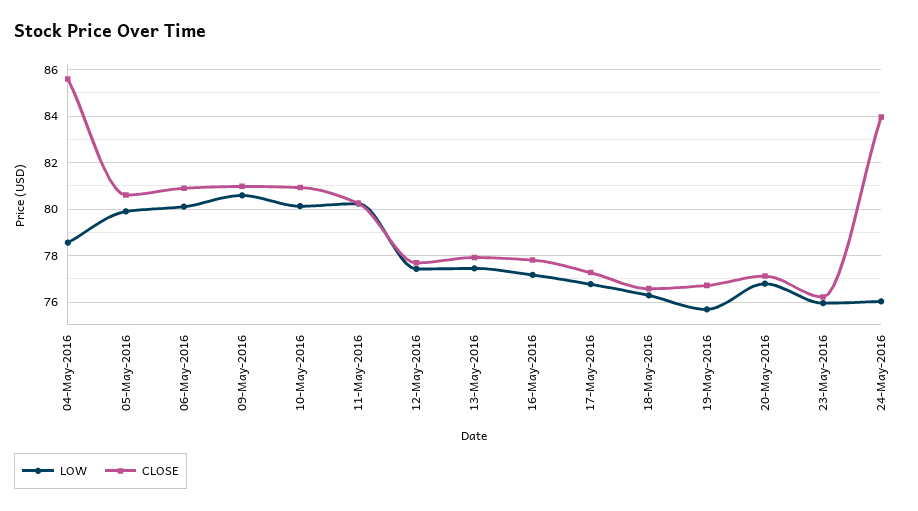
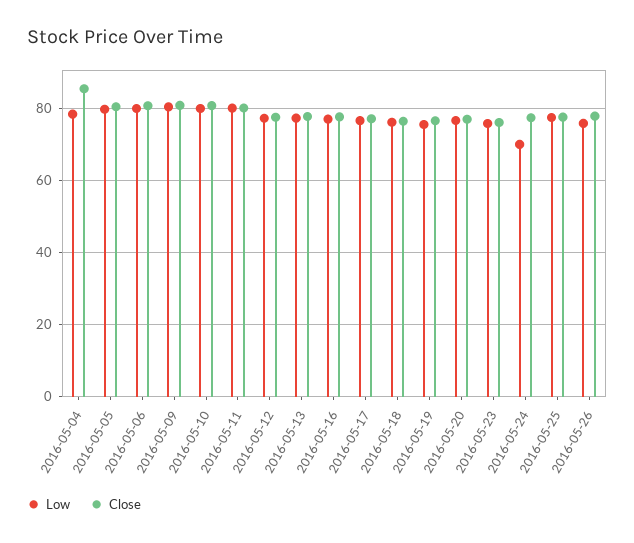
LOW, 24-May-2016: 76 -> 70
CLOSE, 24-May-2016: 84 -> 78
LOW, 2016-05-25: none -> 78
CLOSE, 2016-05-25: none -> 78
LOW, 2016-05-26: none -> 76
CLOSE, 2016-05-26: none -> 78

